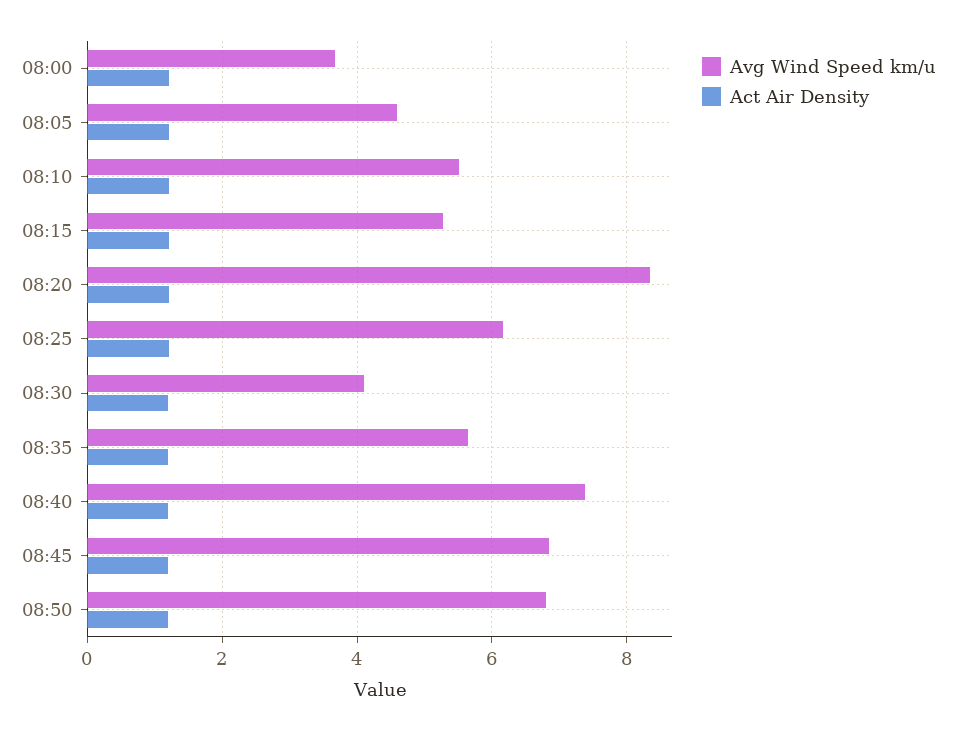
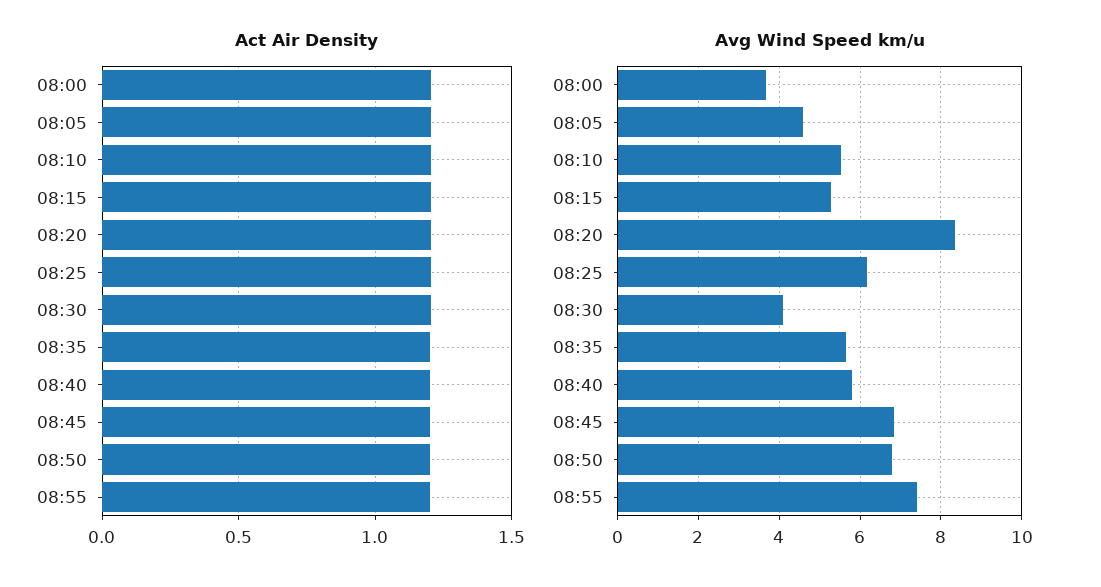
Avg Wind Speed km/u, 08:40: 7.4 -> 5.8
Act Air Density, 08:55: none -> 1.2
Avg Wind Speed km/u, 08:55: none -> 7.4

